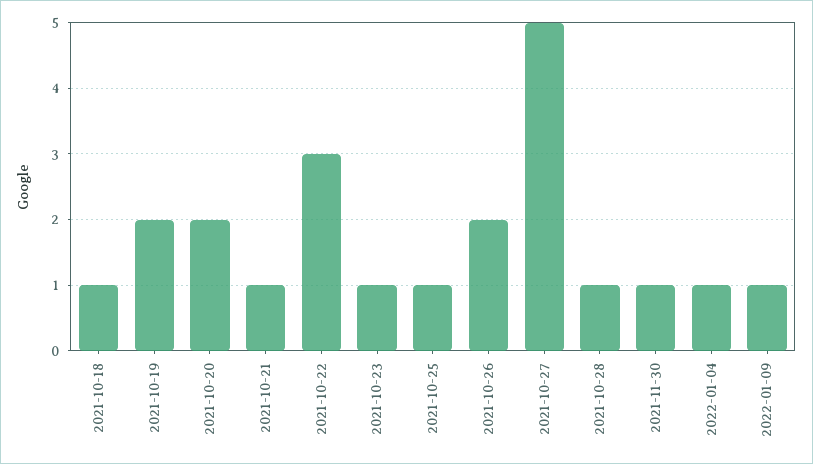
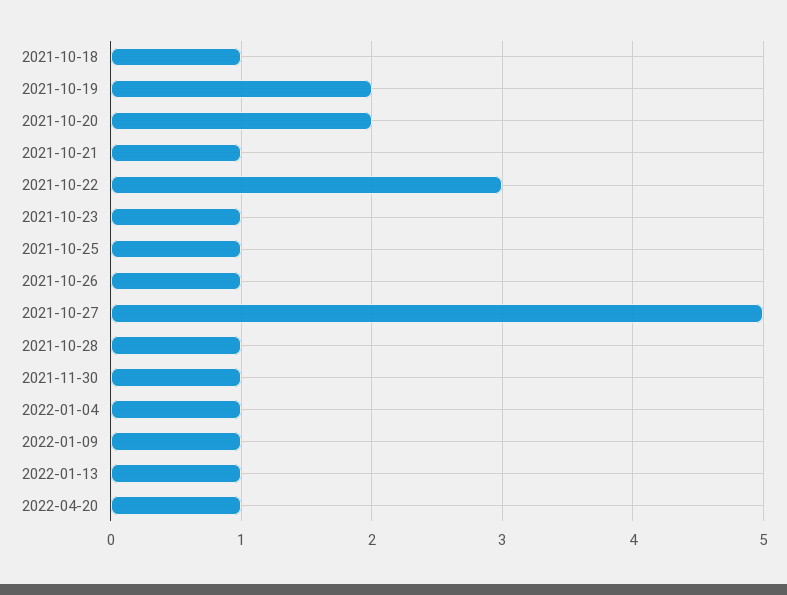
2021-10-26: 2 -> 1
2022-01-13: none -> 1
2022-04-20: none -> 1

